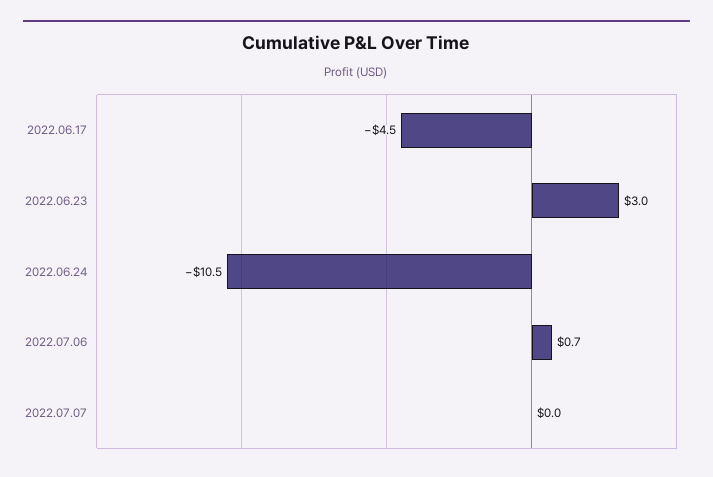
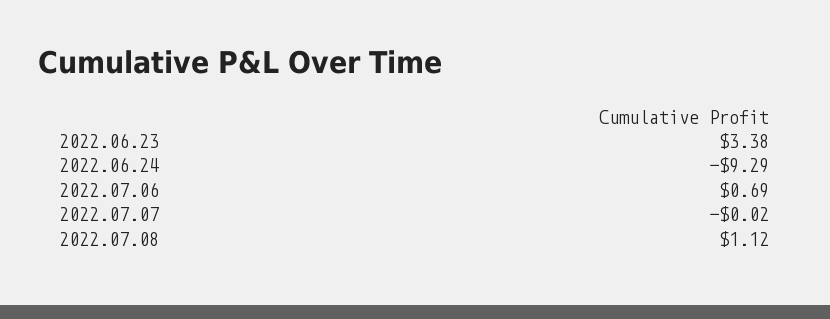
2022.06.17: -4.5 -> none
2022.06.23: 3 -> 3.38
2022.06.24: -10.5 -> -9.29
2022.07.08: none -> 1.12

